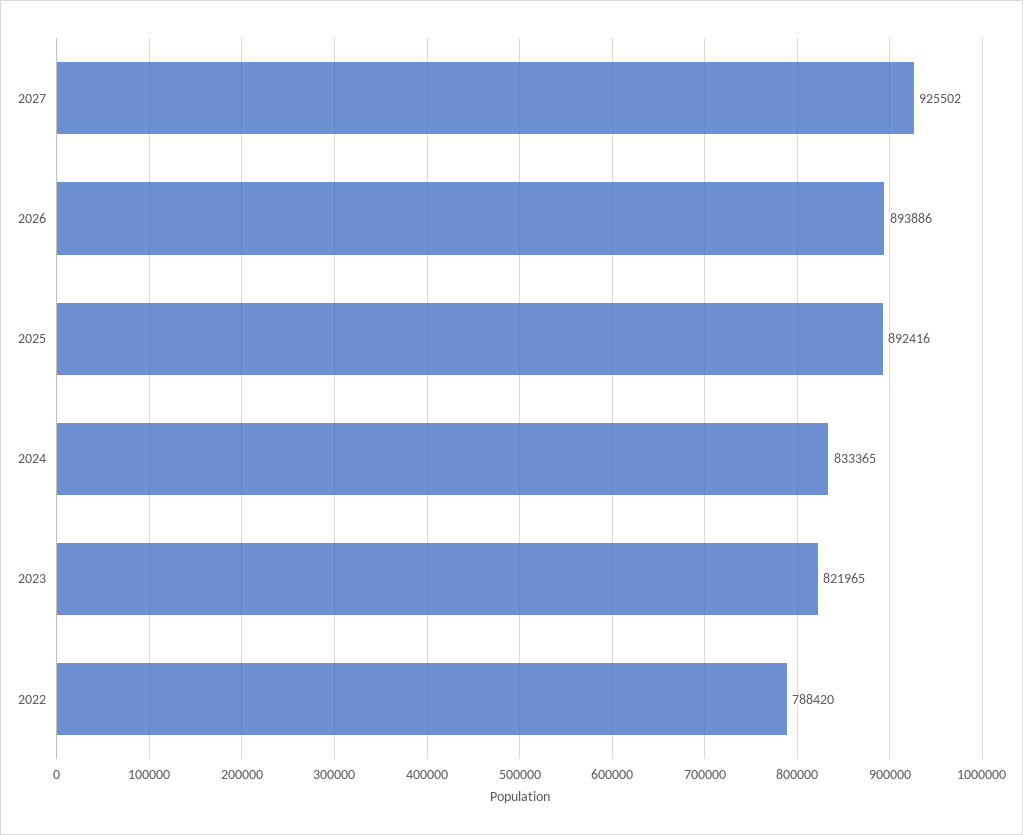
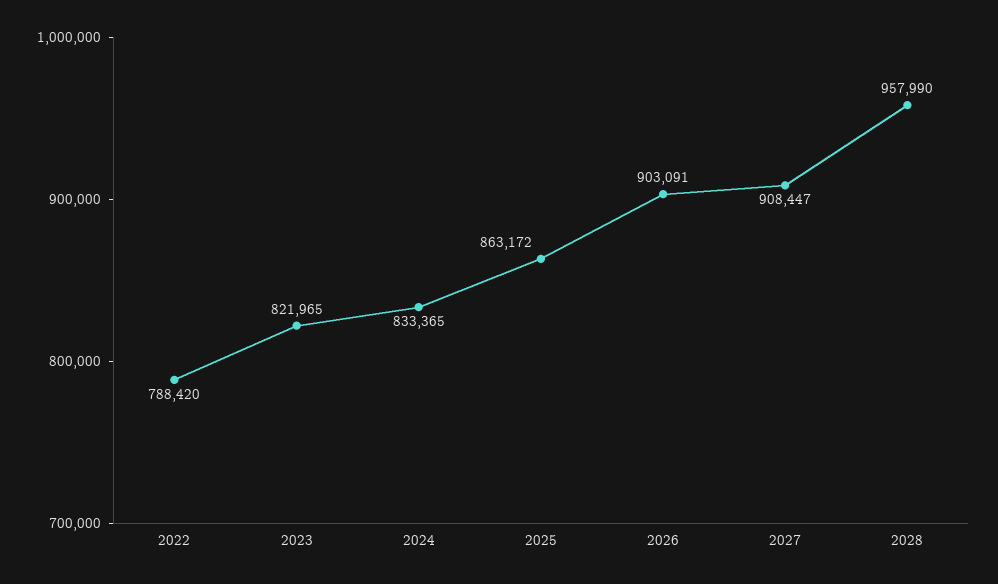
2027: 925502 -> 908447
2026: 893886 -> 903091
2025: 892416 -> 863172
2028: none -> 957990

